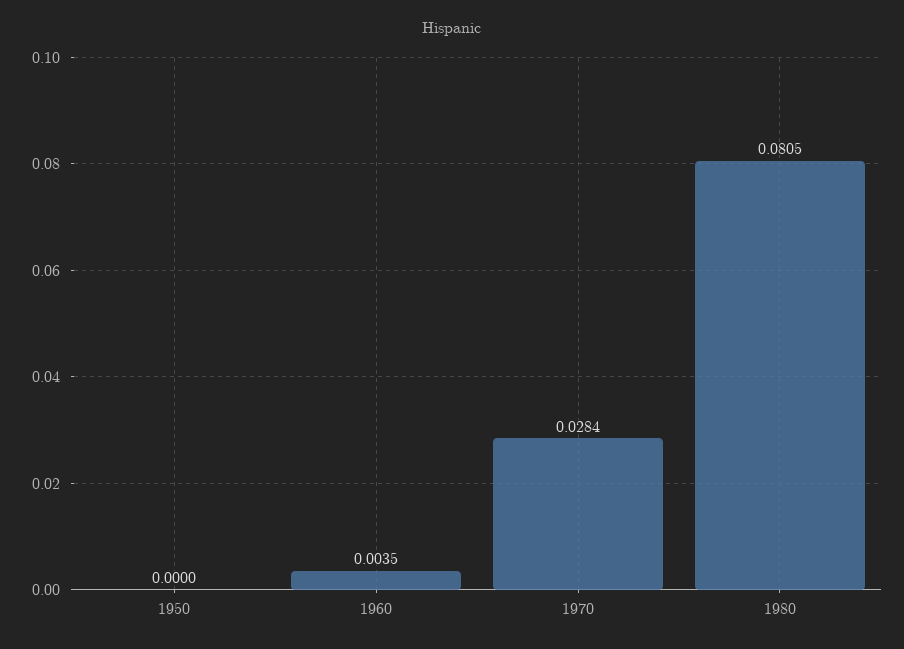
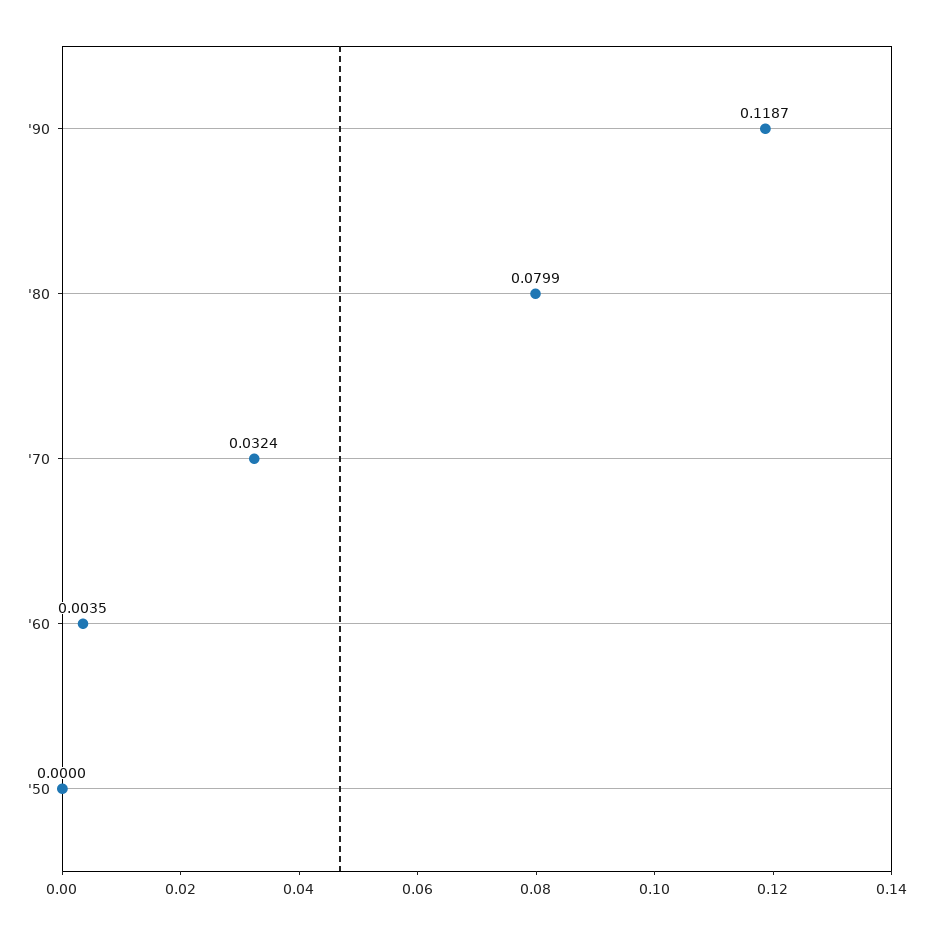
1970: 0.0284 -> 0.0324
1980: 0.0805 -> 0.0799
'90: none -> 0.1187

